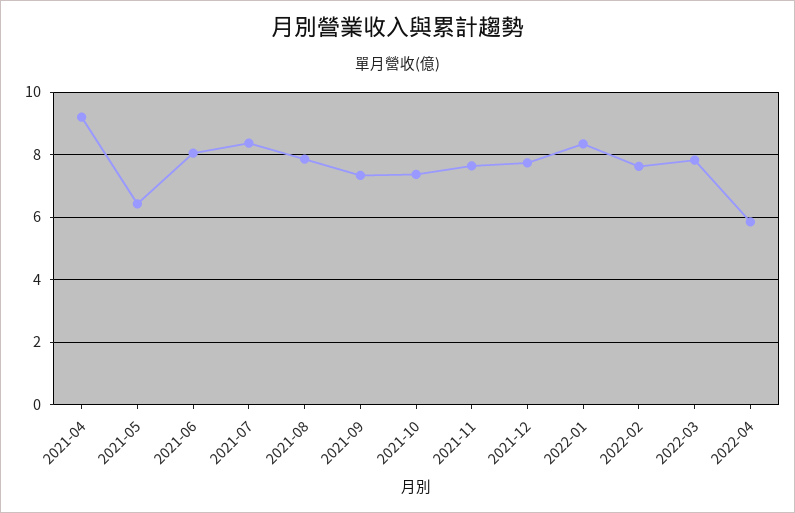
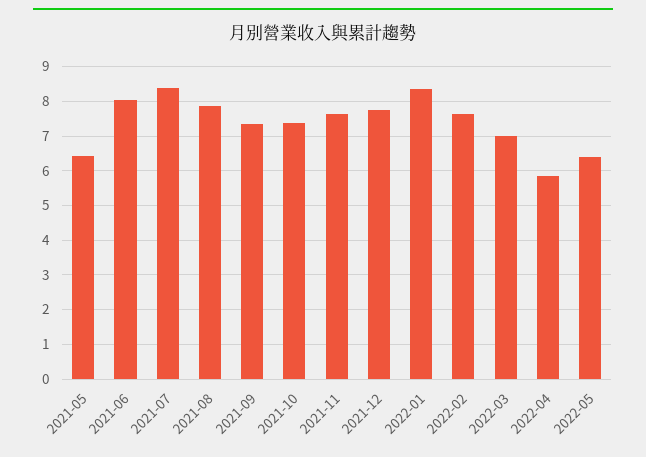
2021-04: 9.2 -> none
2022-03: 7.8 -> 7
2022-05: none -> 6.4

